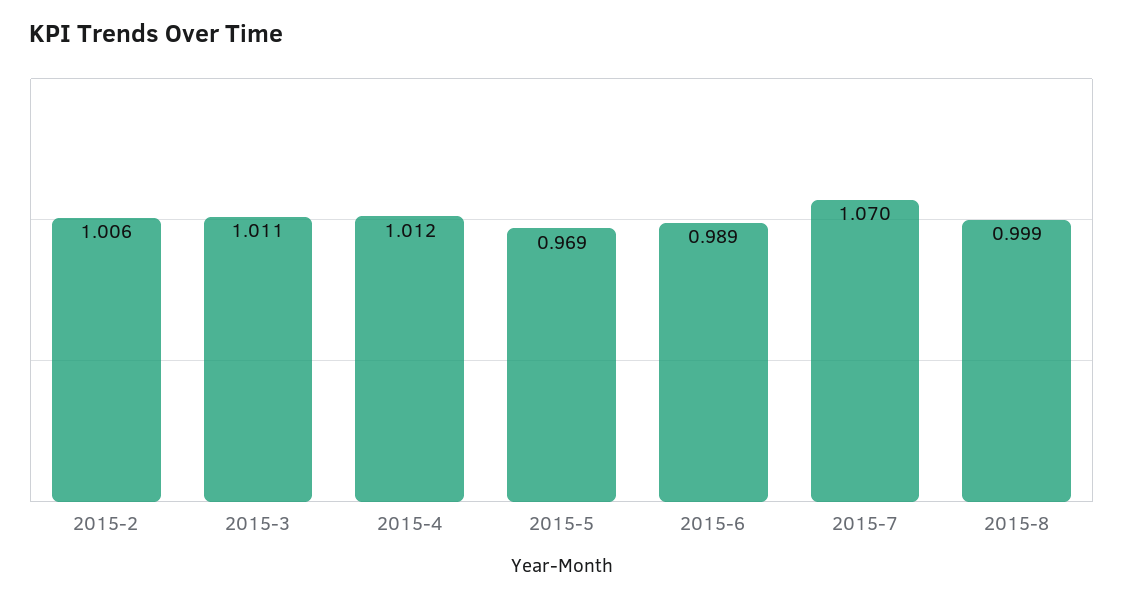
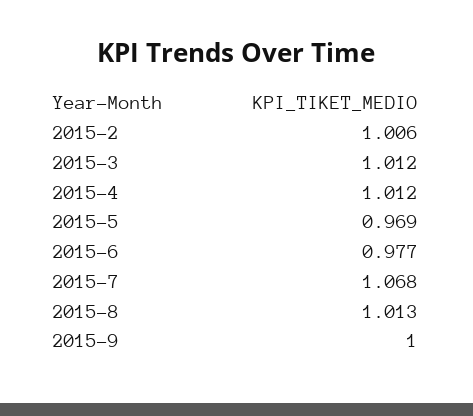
2015-3: 1.011 -> 1.012
2015-6: 0.989 -> 0.977
2015-7: 1.07 -> 1.068
2015-8: 0.999 -> 1.013
2015-9: none -> 1

